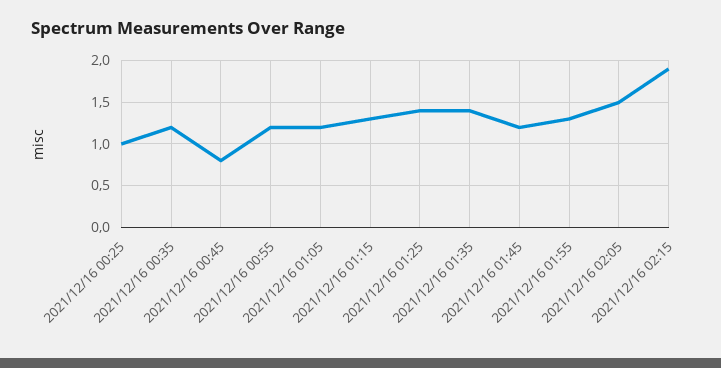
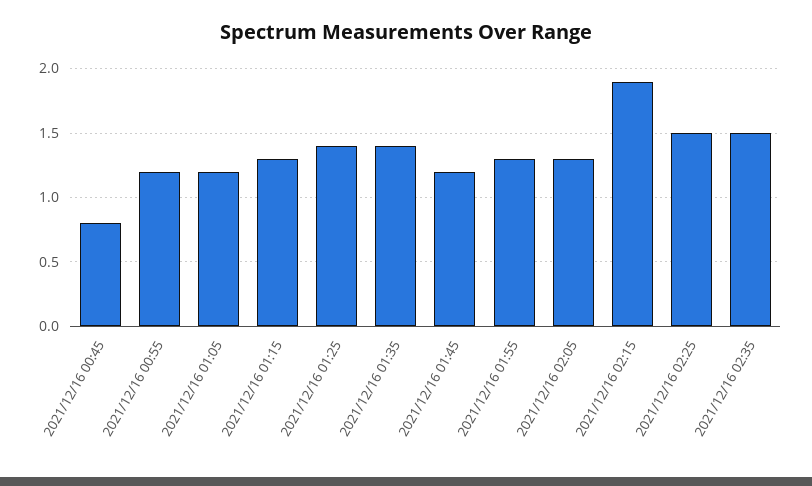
2021/12/16 00:25: 1 -> none
2021/12/16 00:35: 1.2 -> none
2021/12/16 02:05: 1.5 -> 1.3
2021/12/16 02:25: none -> 1.5
2021/12/16 02:35: none -> 1.5

